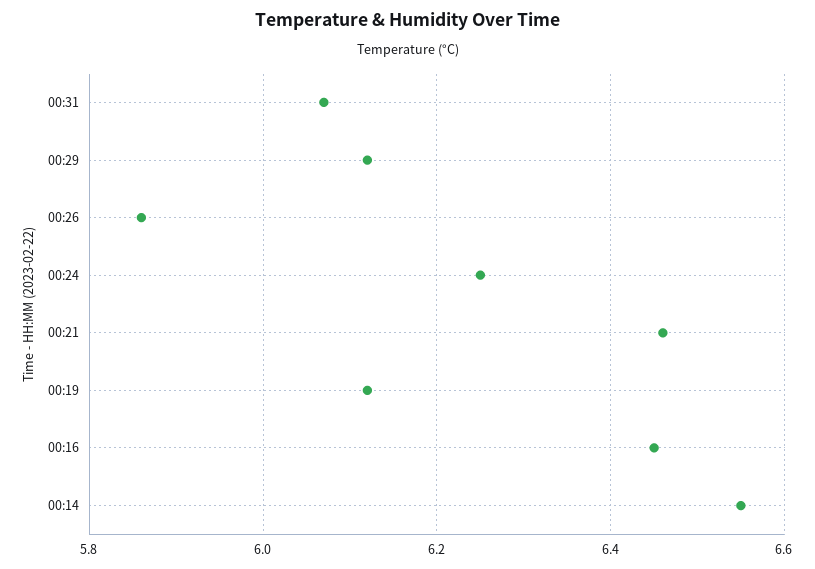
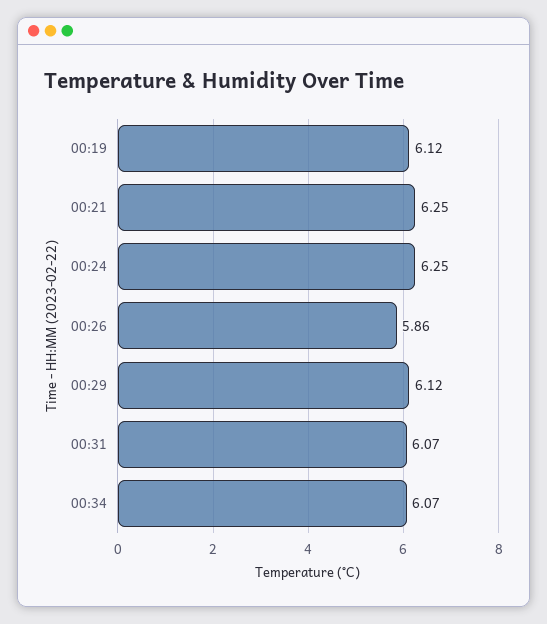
00:21: 6.45 -> 6.25
00:16: 6.45 -> none
00:14: 6.55 -> none
00:34: none -> 6.07

